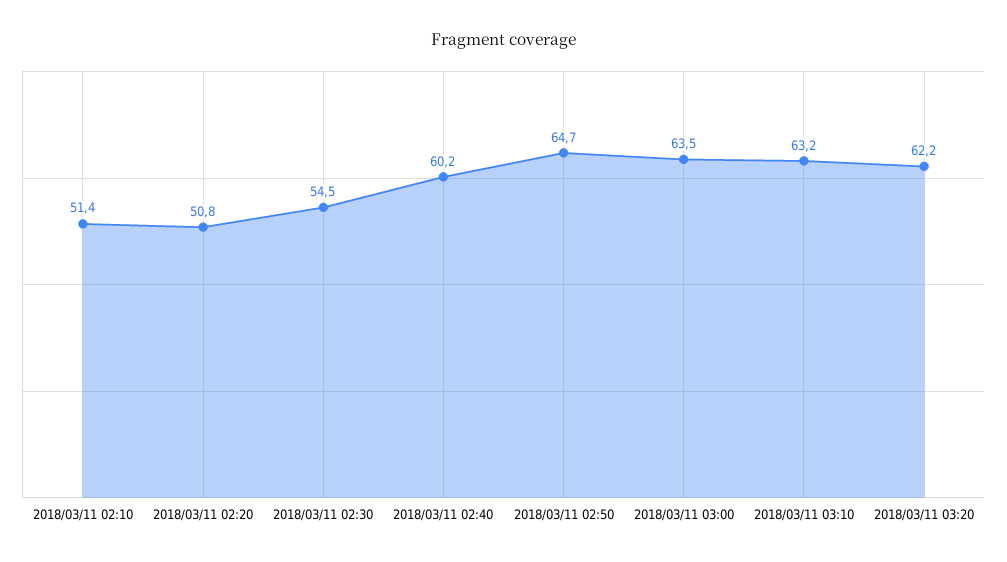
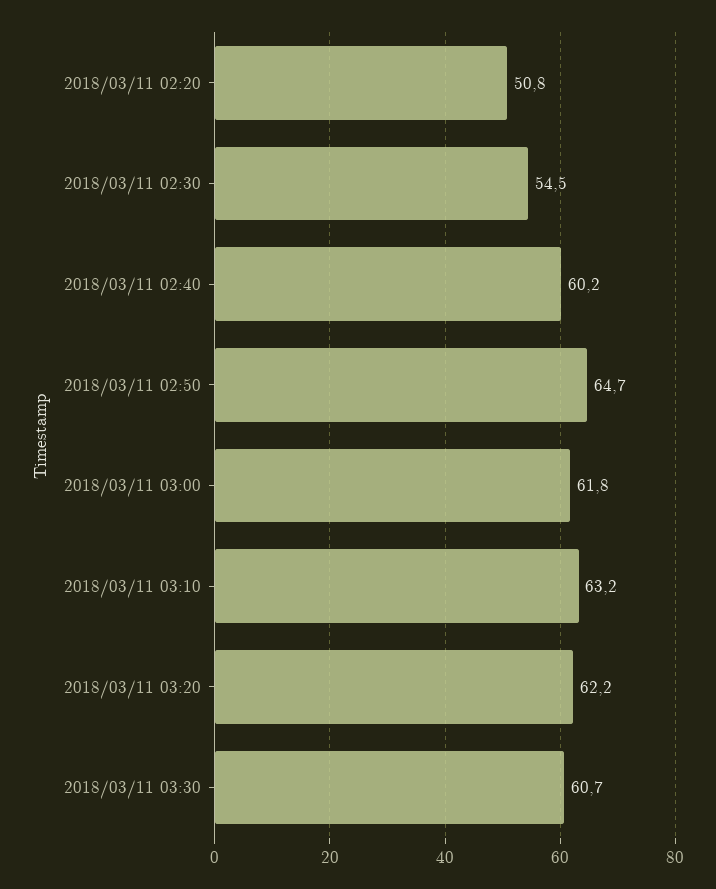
2018/03/11 02:10: 51.4 -> none
2018/03/11 03:00: 63.5 -> 61.8
2018/03/11 03:30: none -> 60.7

